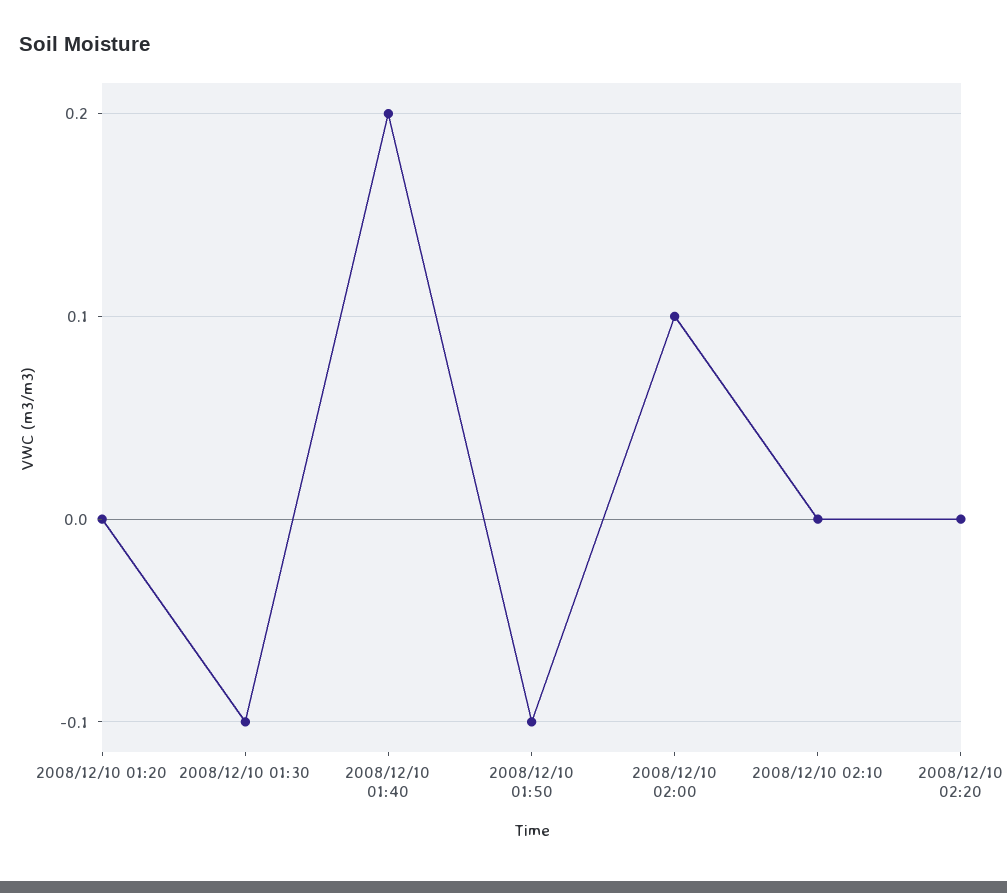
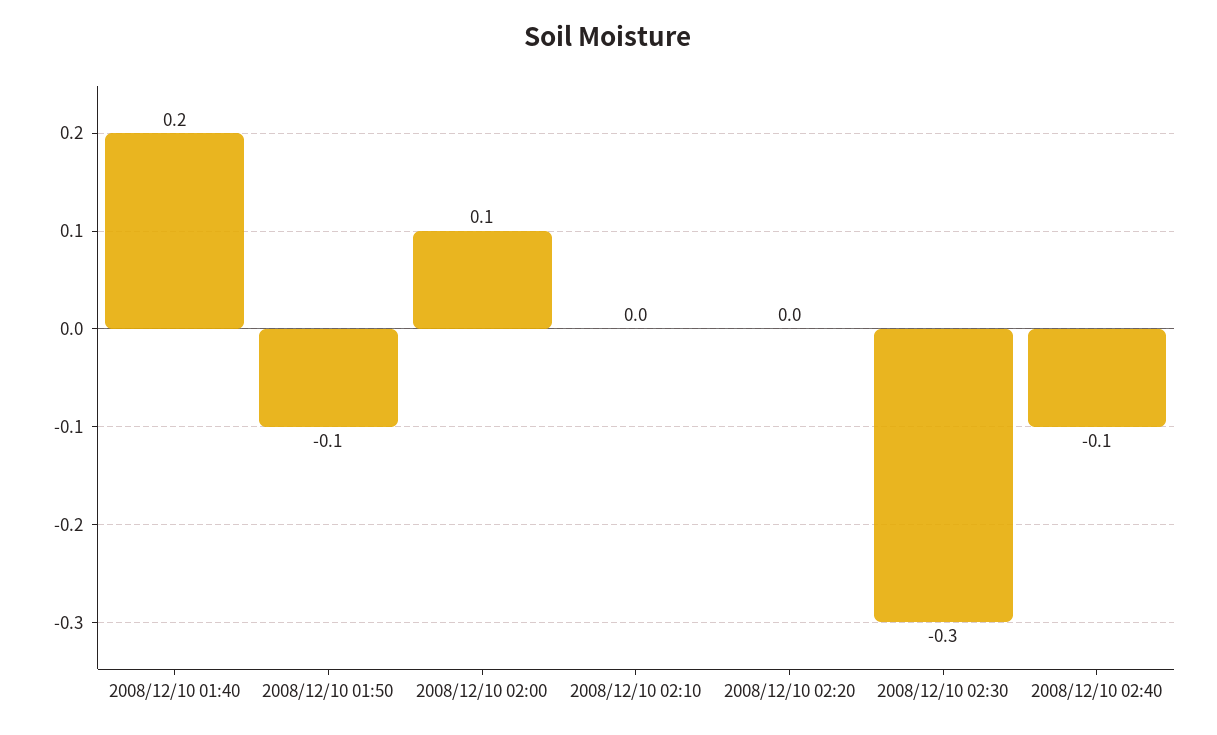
2008/12/10 01:20: 0 -> none
2008/12/10 01:30: -0.1 -> none
2008/12/10 02:30: none -> -0.3
2008/12/10 02:40: none -> -0.1

